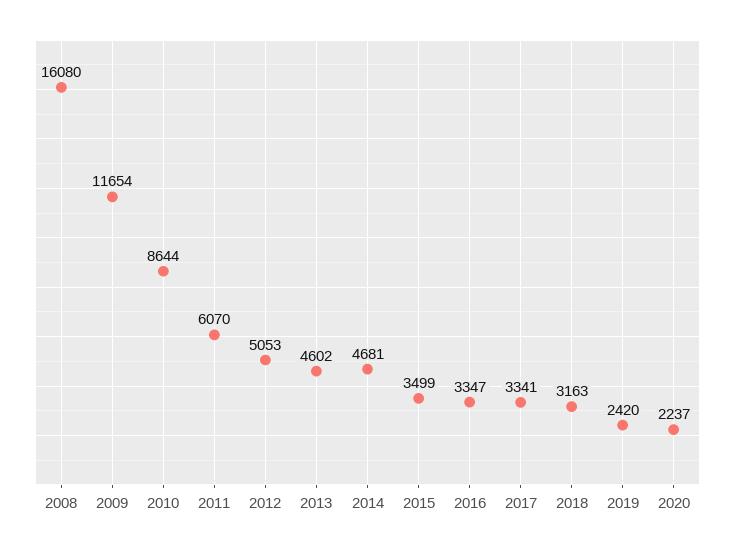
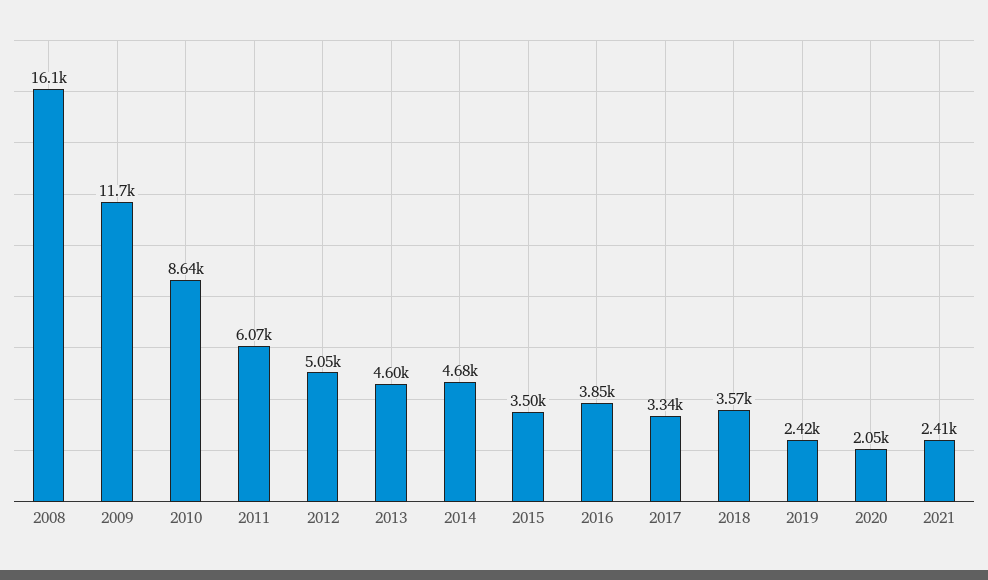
2016: 3347 -> 3850
2018: 3163 -> 3570
2020: 2237 -> 2050
2021: none -> 2410

